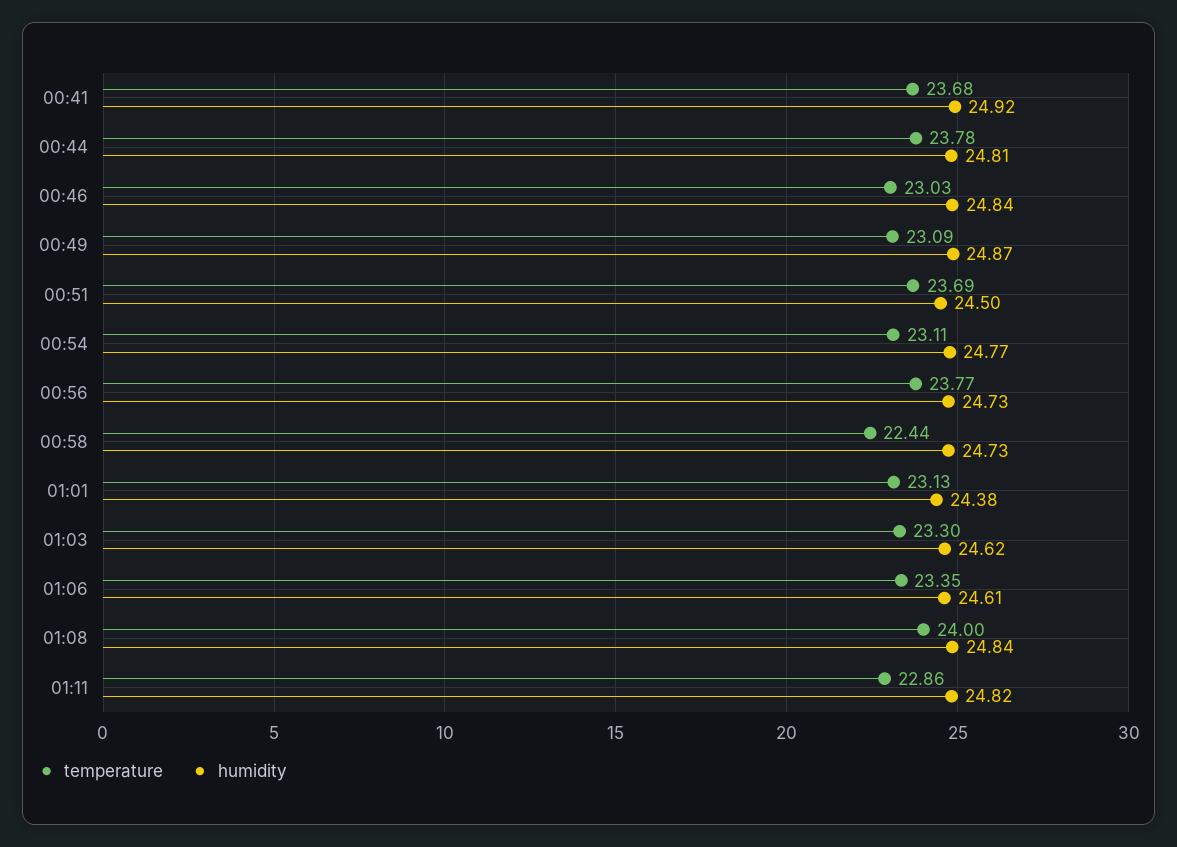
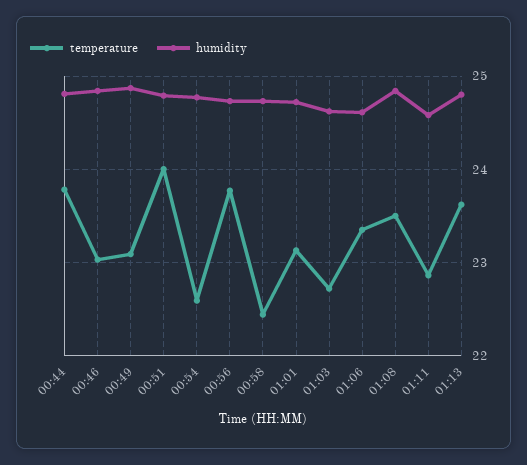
temperature, 00:41: 23.68 -> none
humidity, 00:41: 24.92 -> none
temperature, 00:51: 23.69 -> 24
humidity, 00:51: 24.5 -> 24.8
temperature, 00:54: 23.11 -> 22.6
humidity, 01:01: 24.38 -> 24.7
temperature, 01:03: 23.3 -> 22.7
temperature, 01:08: 24 -> 23.5
humidity, 01:11: 24.82 -> 24.6
temperature, 01:13: none -> 23.6
humidity, 01:13: none -> 24.8

